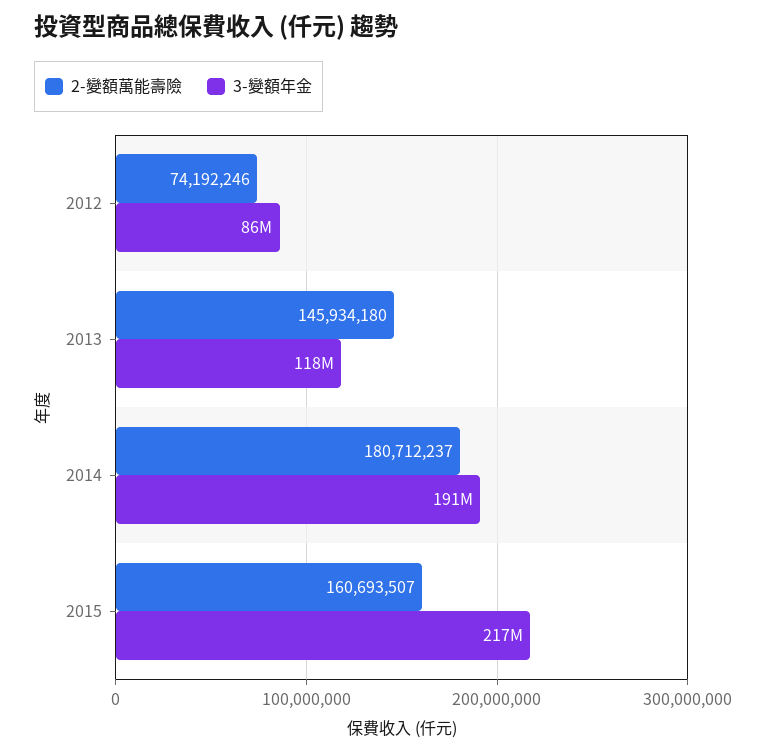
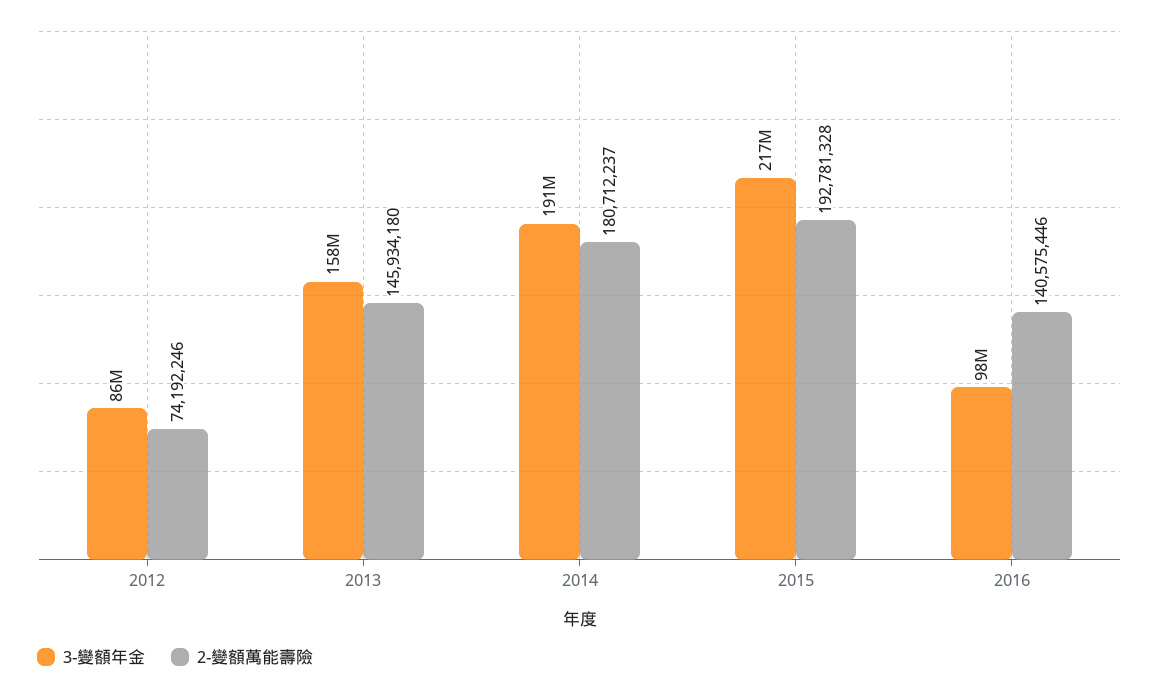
3-變額年金, 2013: 118000000 -> 158000000
2-變額萬能壽險, 2015: 160693507 -> 192781328
3-變額年金, 2016: none -> 98000000
2-變額萬能壽險, 2016: none -> 140575446

